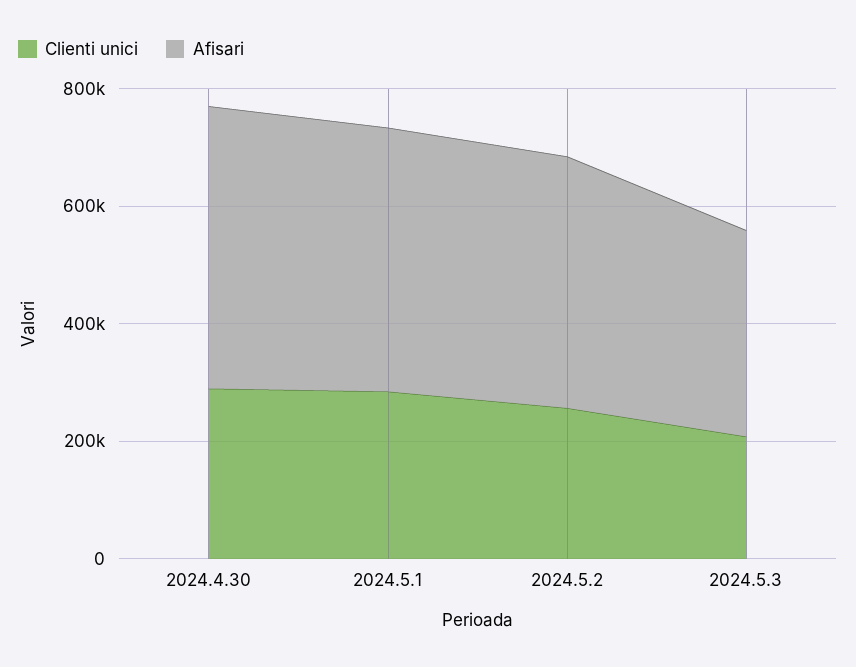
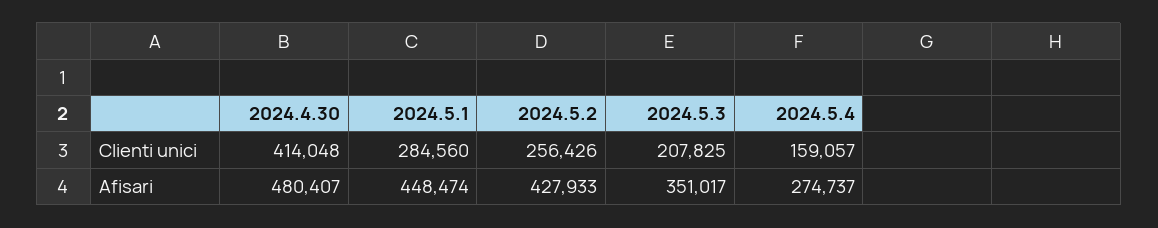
Clienti unici, 2024.4.30: 300000 -> 414048
Clienti unici, 2024.5.4: none -> 159057
Afisari, 2024.5.4: none -> 274737

